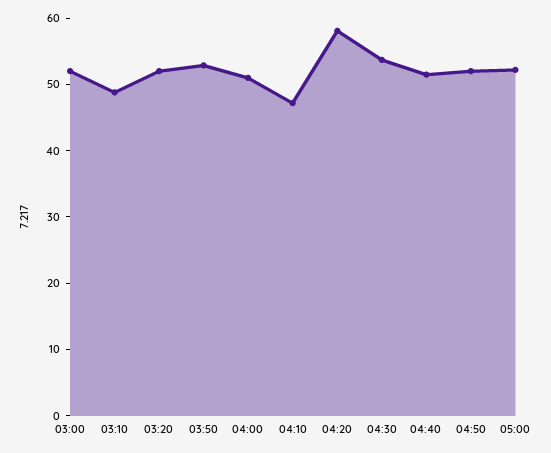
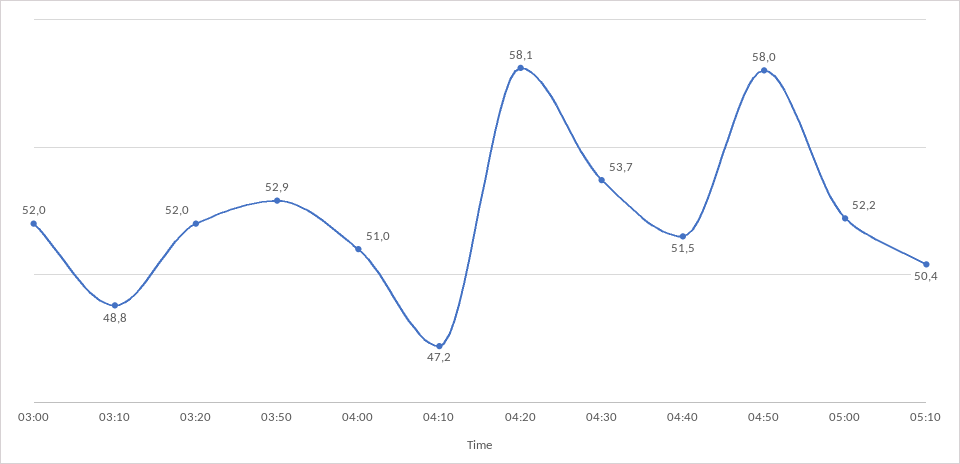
04:50: 52 -> 58
05:10: none -> 50.4

